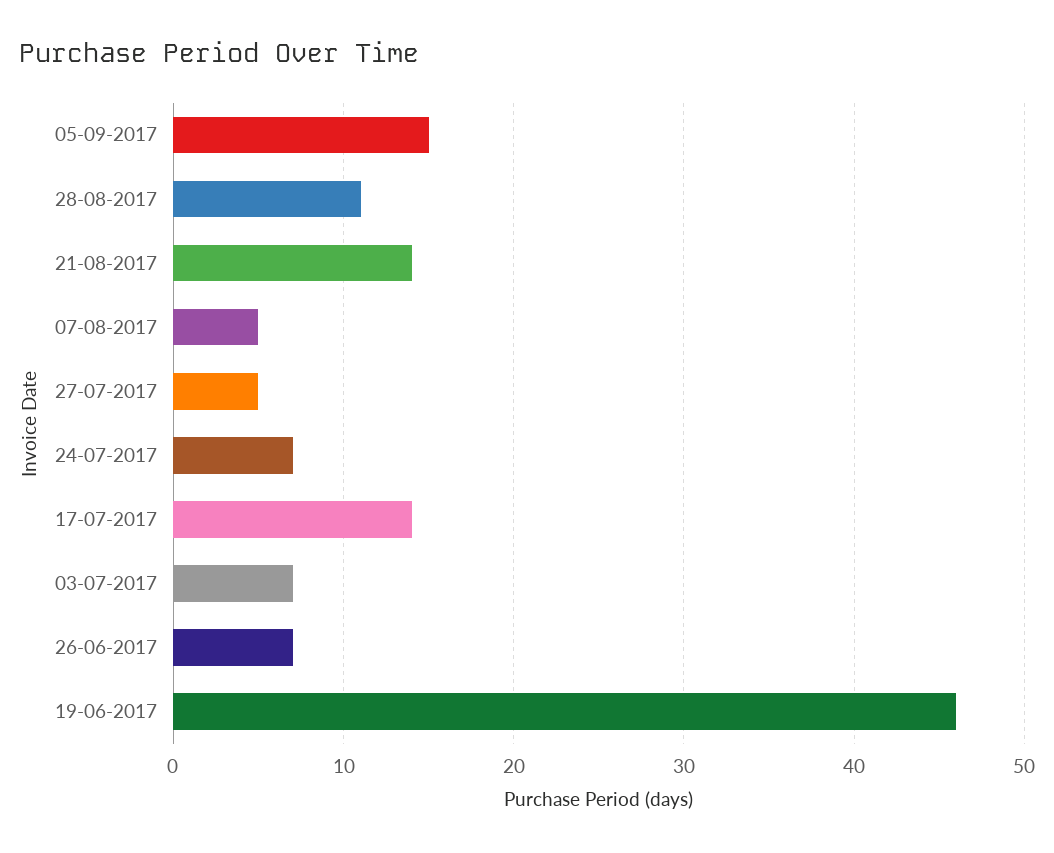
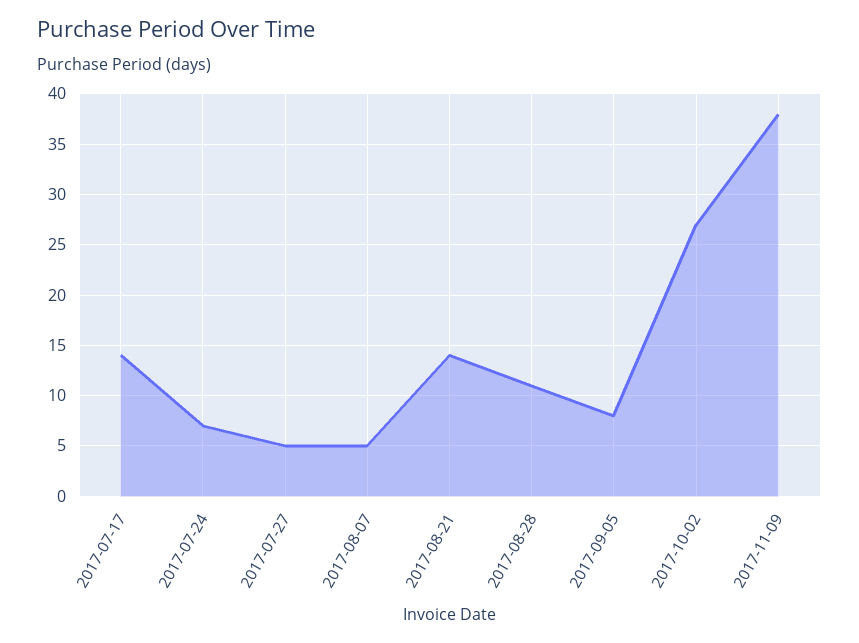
05-09-2017: 15 -> 8
03-07-2017: 7 -> none
26-06-2017: 7 -> none
19-06-2017: 46 -> none
2017-10-02: none -> 27
2017-11-09: none -> 38

